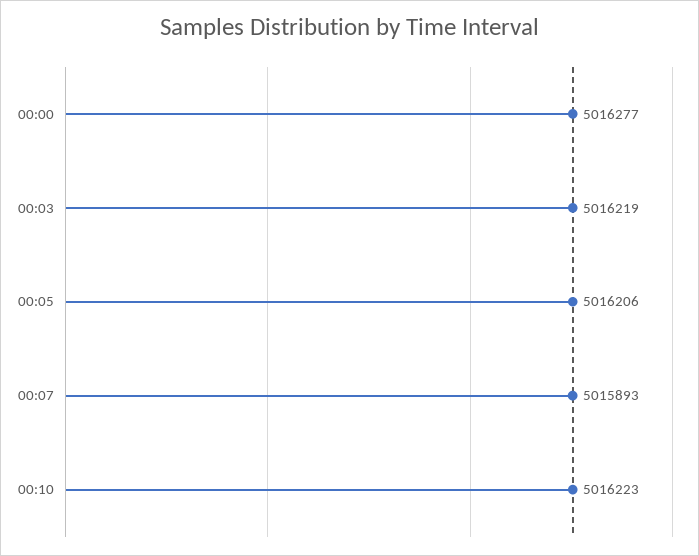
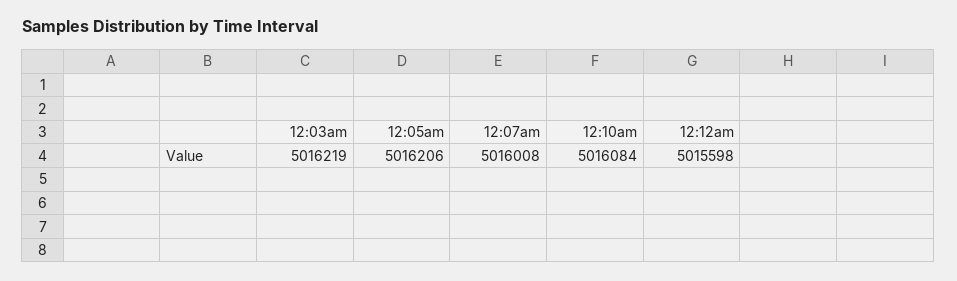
00:00: 5016277 -> none
00:07: 5015893 -> 5016008
00:10: 5016223 -> 5016084
12:12am: none -> 5015598

